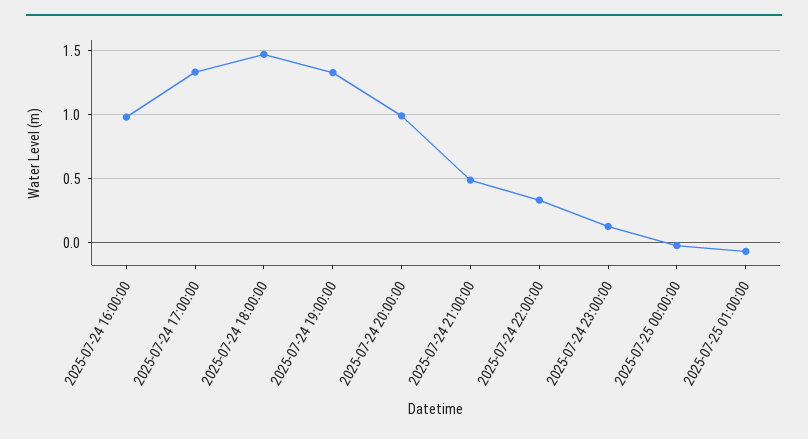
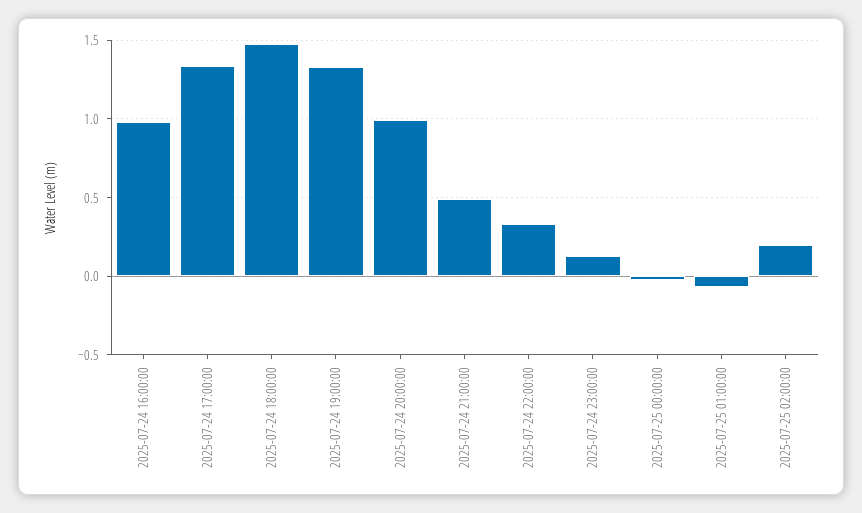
2025-07-25 02:00:00: none -> 0.2

